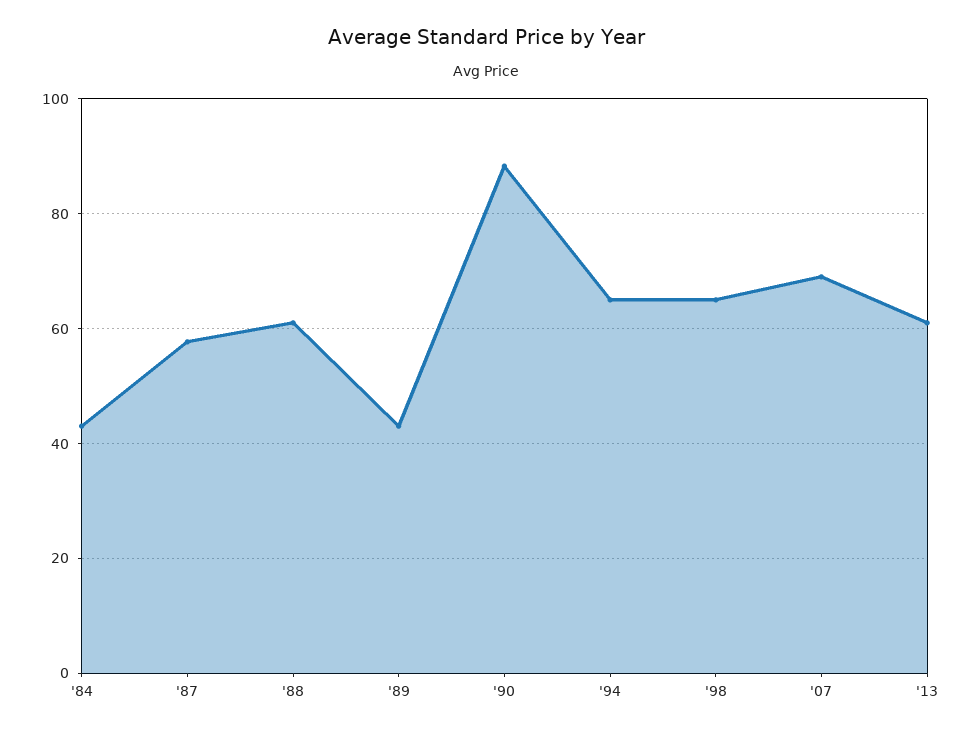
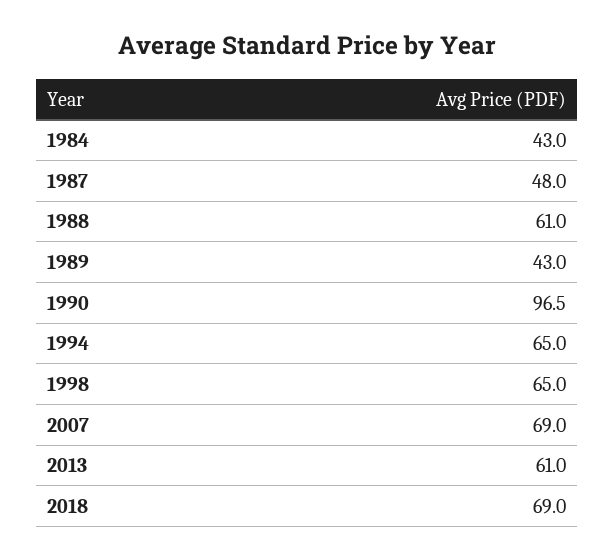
'87: 58 -> 48
'90: 88 -> 96.5
2018: none -> 69

